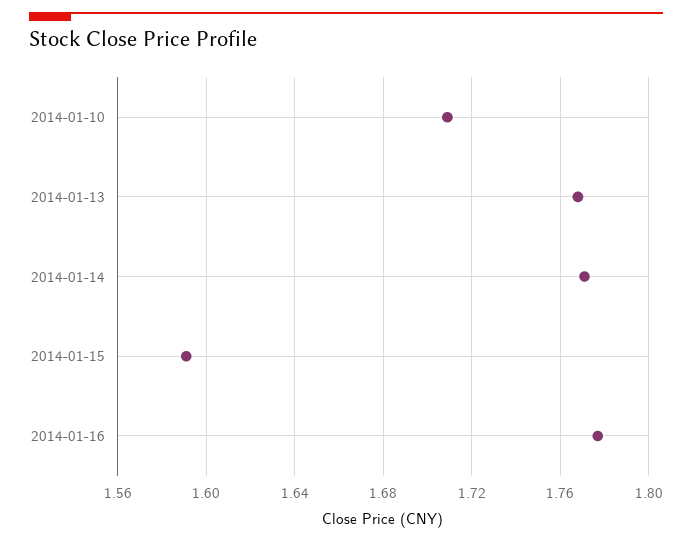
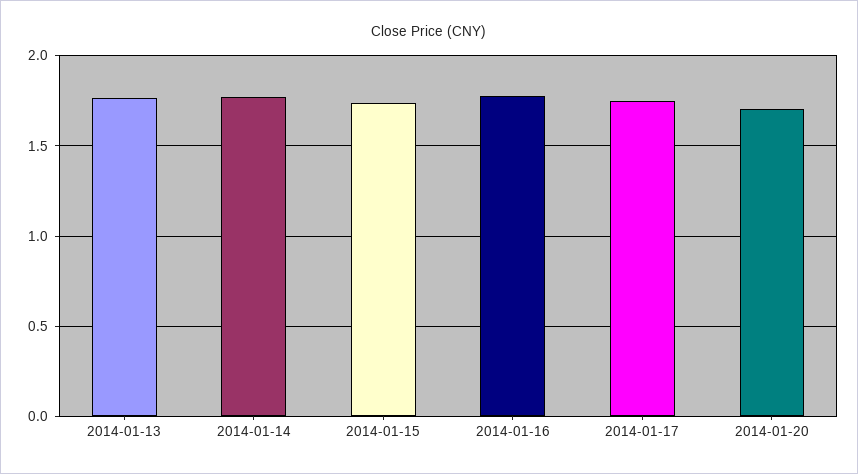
2014-01-10: 1.71 -> none
2014-01-15: 1.59 -> 1.75
2014-01-17: none -> 1.75
2014-01-20: none -> 1.7

